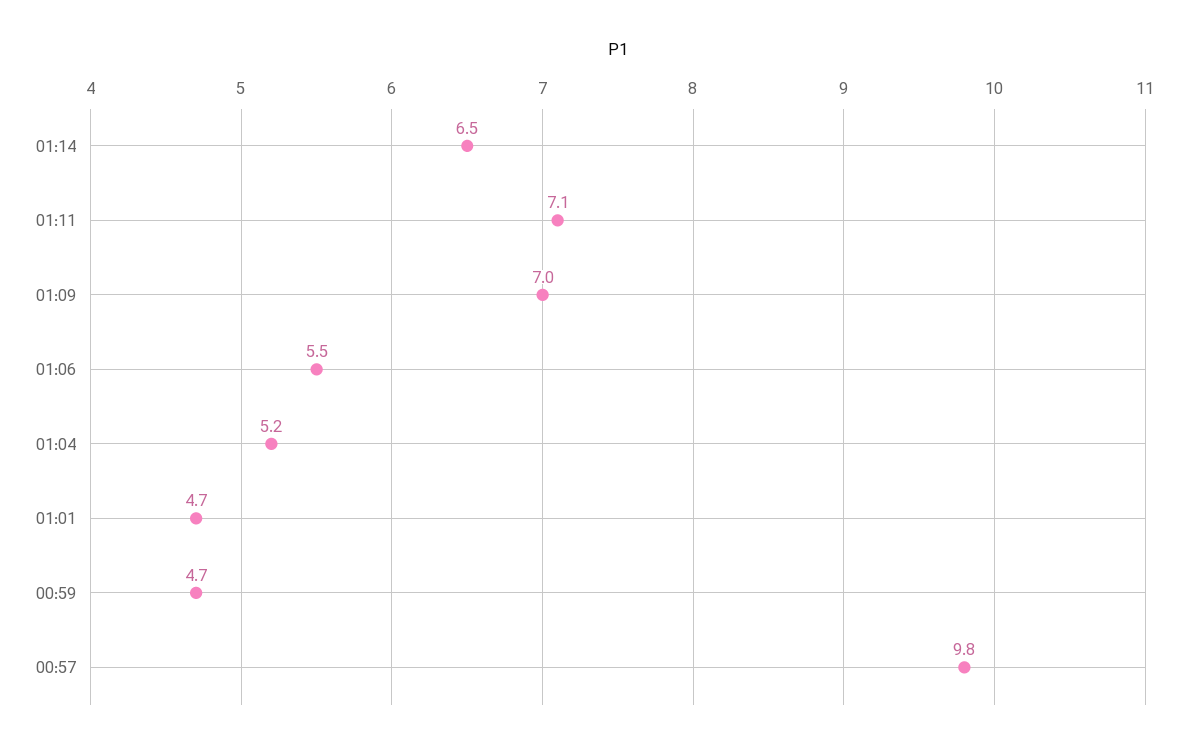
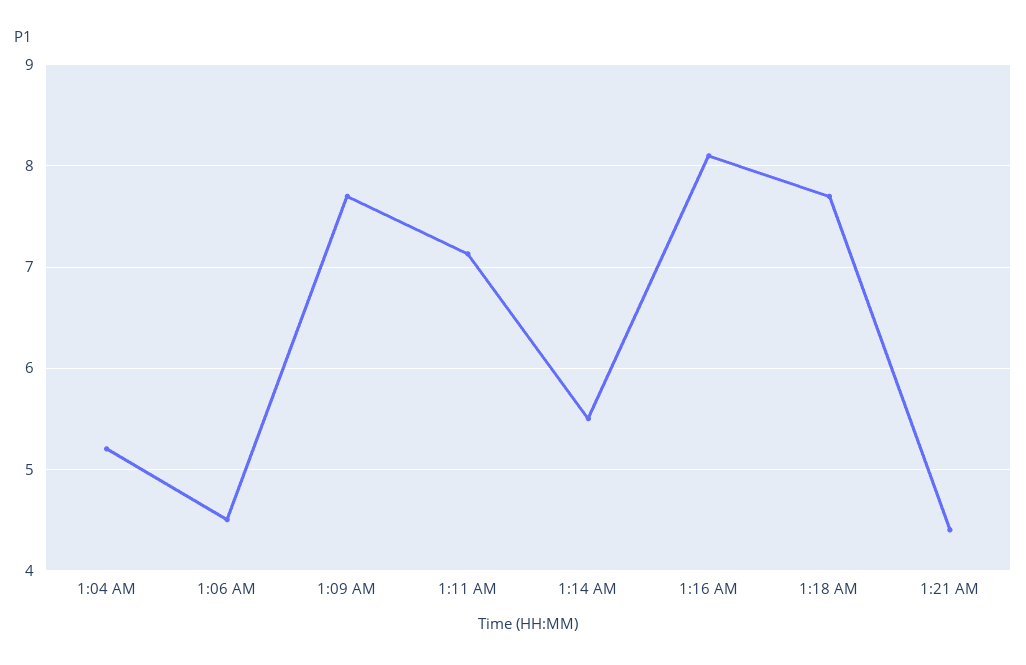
01:14: 6.5 -> 5.5
01:09: 7 -> 7.7
01:06: 5.5 -> 4.5
01:01: 4.7 -> none
00:59: 4.7 -> none
00:57: 9.8 -> none
1:16 AM: none -> 8.1
1:18 AM: none -> 7.7
1:21 AM: none -> 4.4

